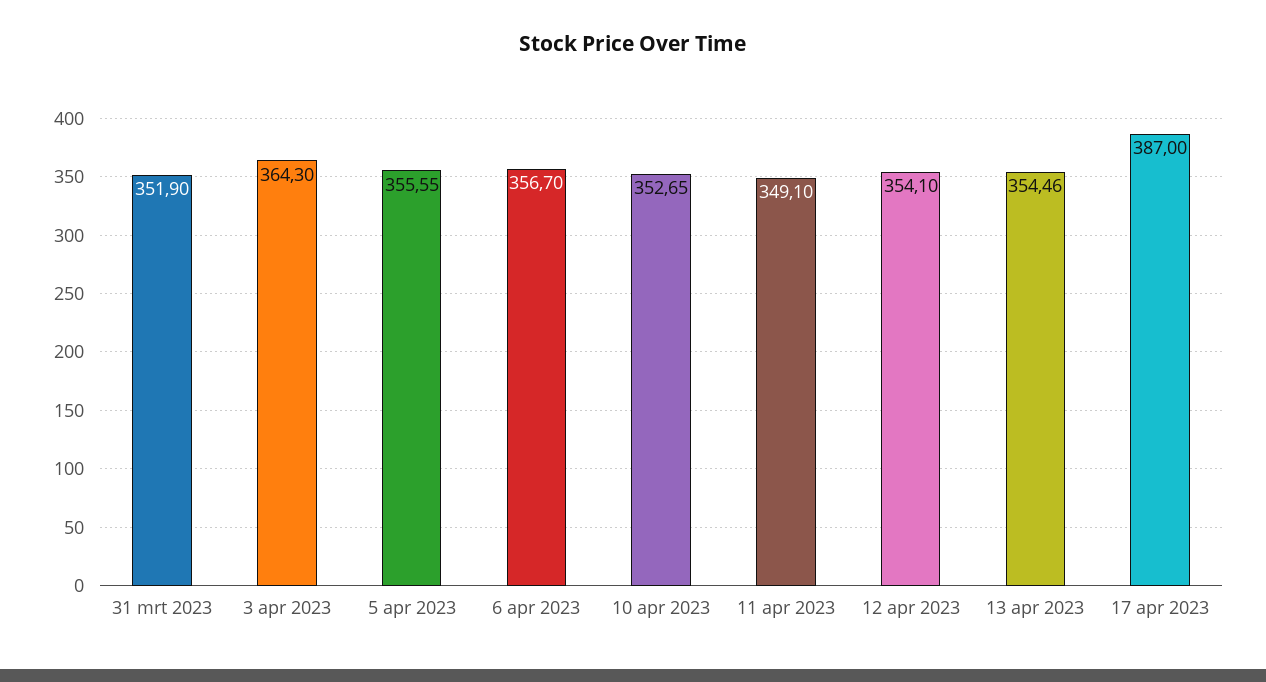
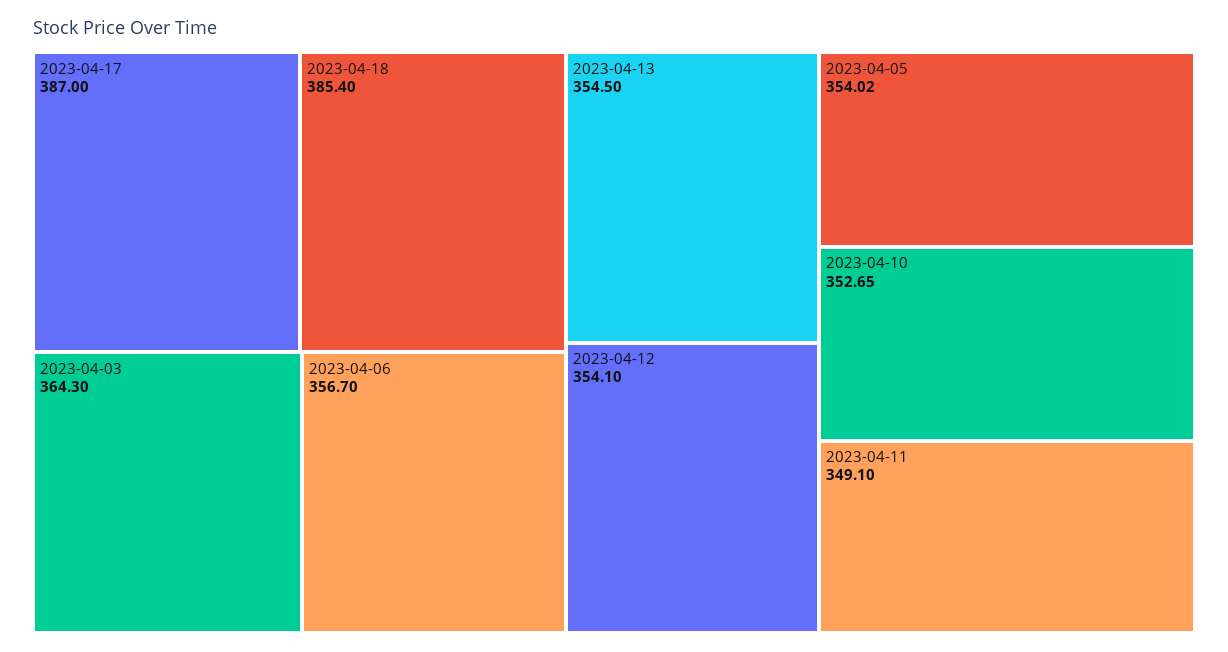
31 mrt 2023: 351.9 -> none
5 apr 2023: 355.55 -> 354.02
13 apr 2023: 354.46 -> 354.5
2023-04-18: none -> 385.4

